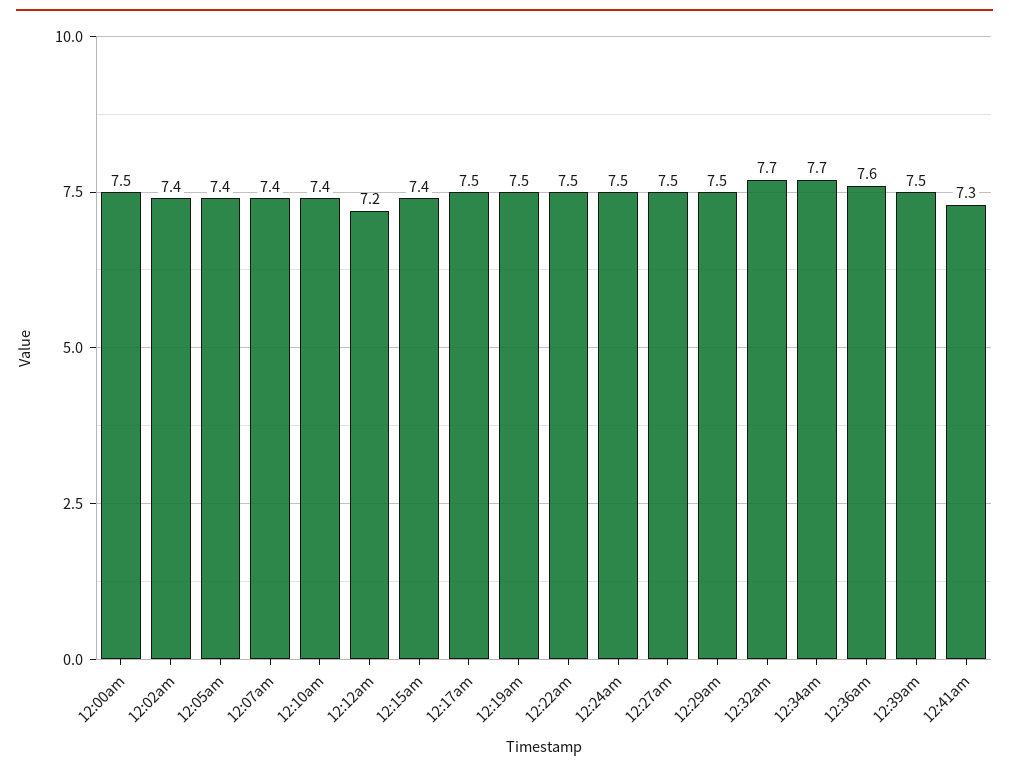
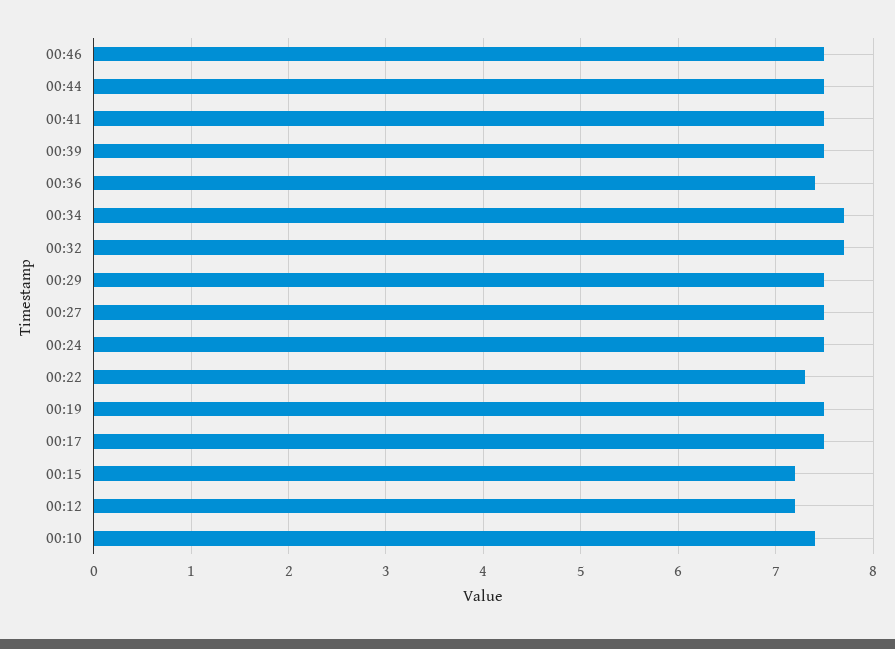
12:00am: 7.5 -> none
12:02am: 7.4 -> none
12:05am: 7.4 -> none
12:07am: 7.4 -> none
12:15am: 7.4 -> 7.2
12:22am: 7.5 -> 7.3
12:36am: 7.6 -> 7.4
12:41am: 7.3 -> 7.5
00:46: none -> 7.5
00:44: none -> 7.5

